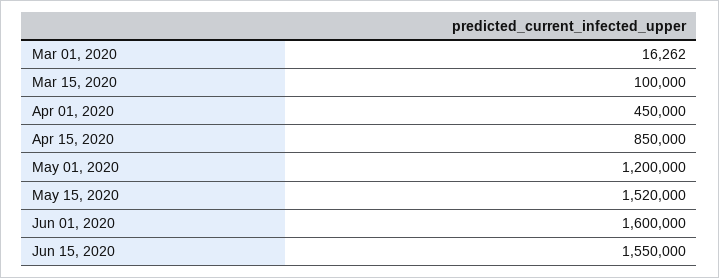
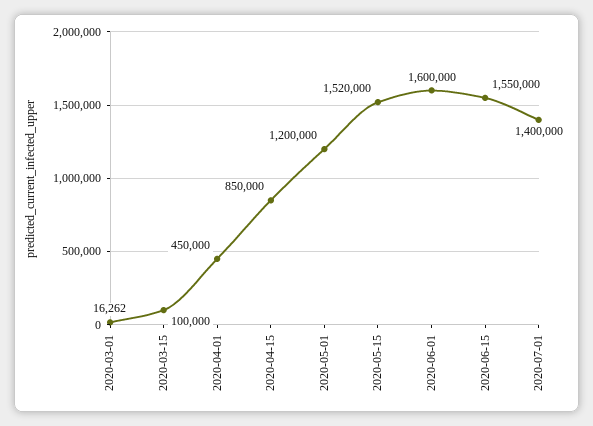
2020-07-01: none -> 1400000

